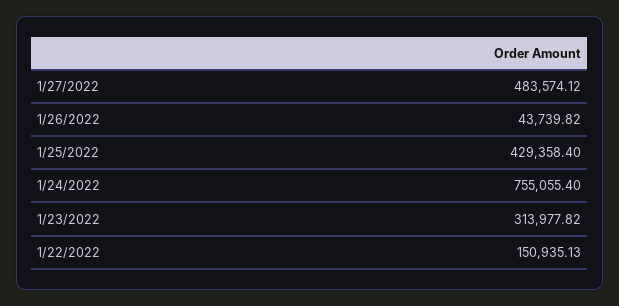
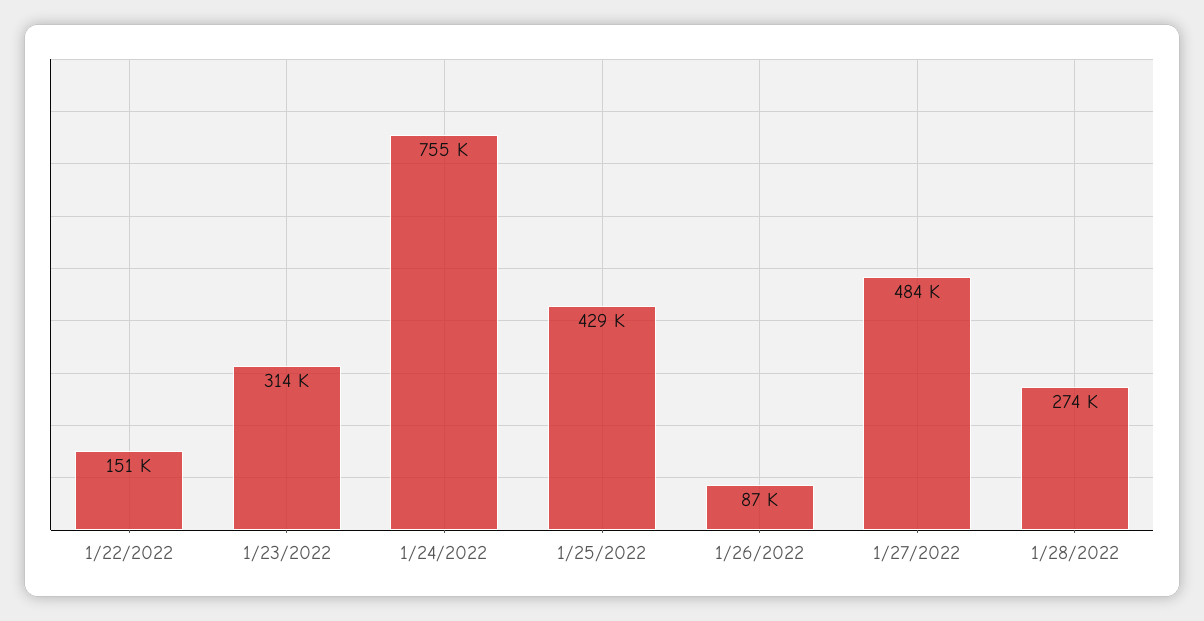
1/26/2022: 43739.82 -> 87000
1/28/2022: none -> 274000

